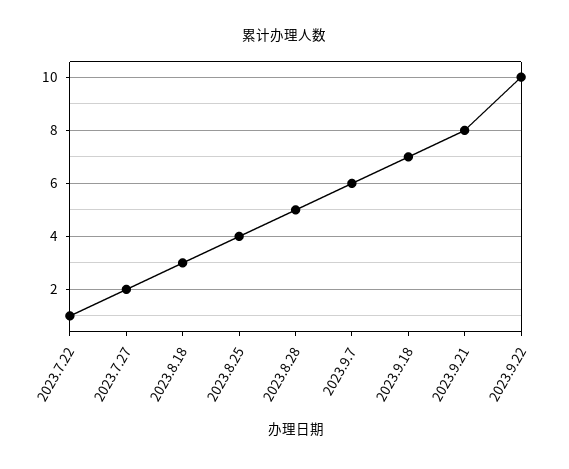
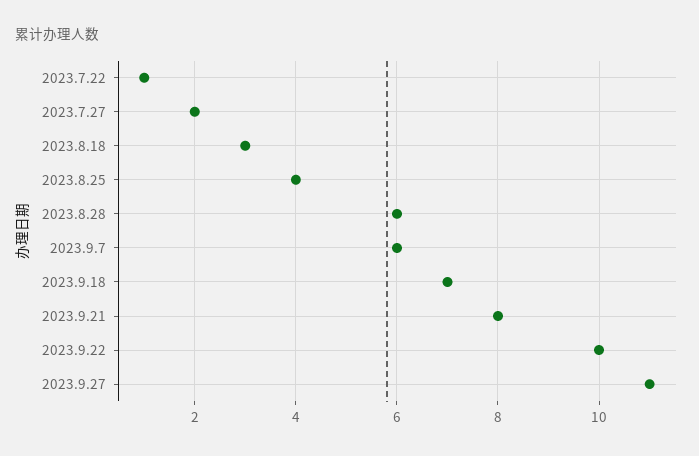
2023.8.28: 5 -> 6
2023.9.27: none -> 11

